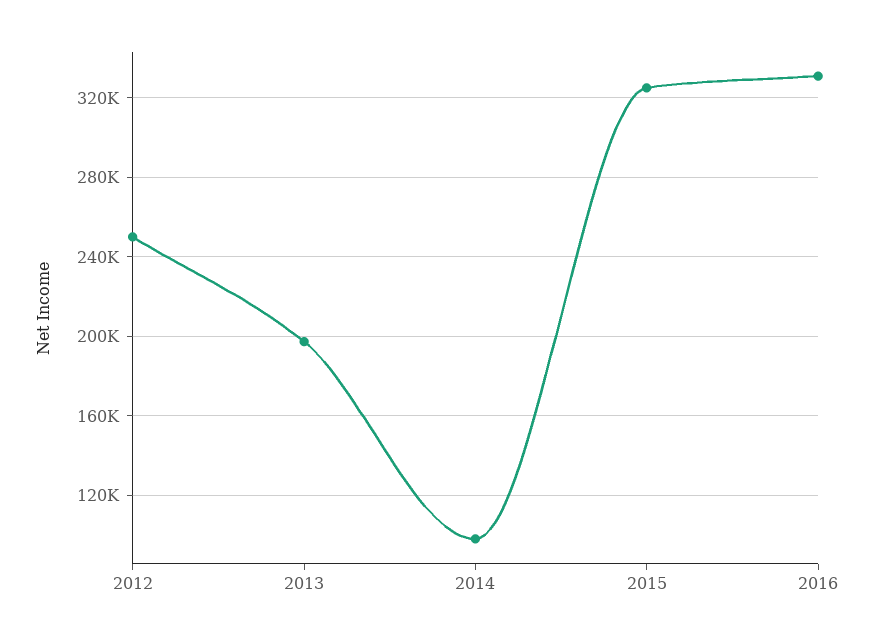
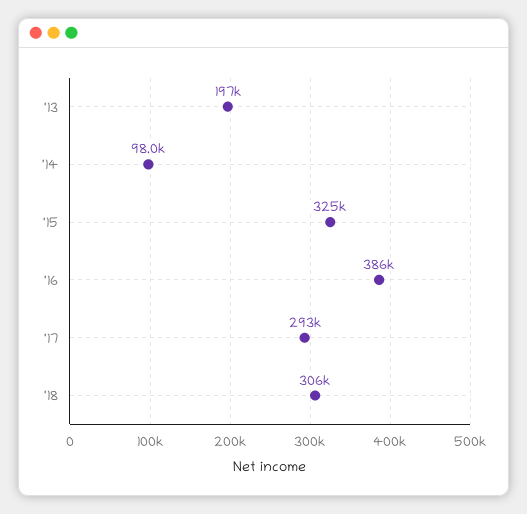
2012: 250000 -> none
2016: 330000 -> 386000
'17: none -> 293000
'18: none -> 306000

